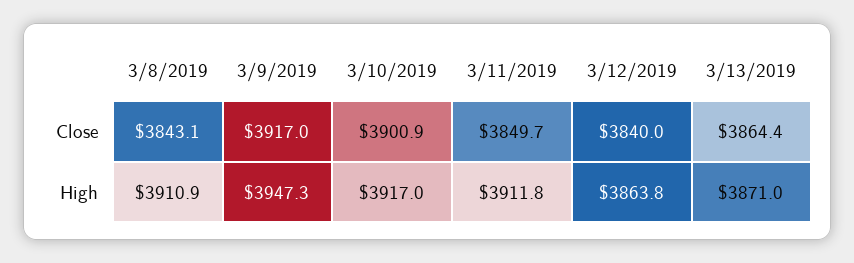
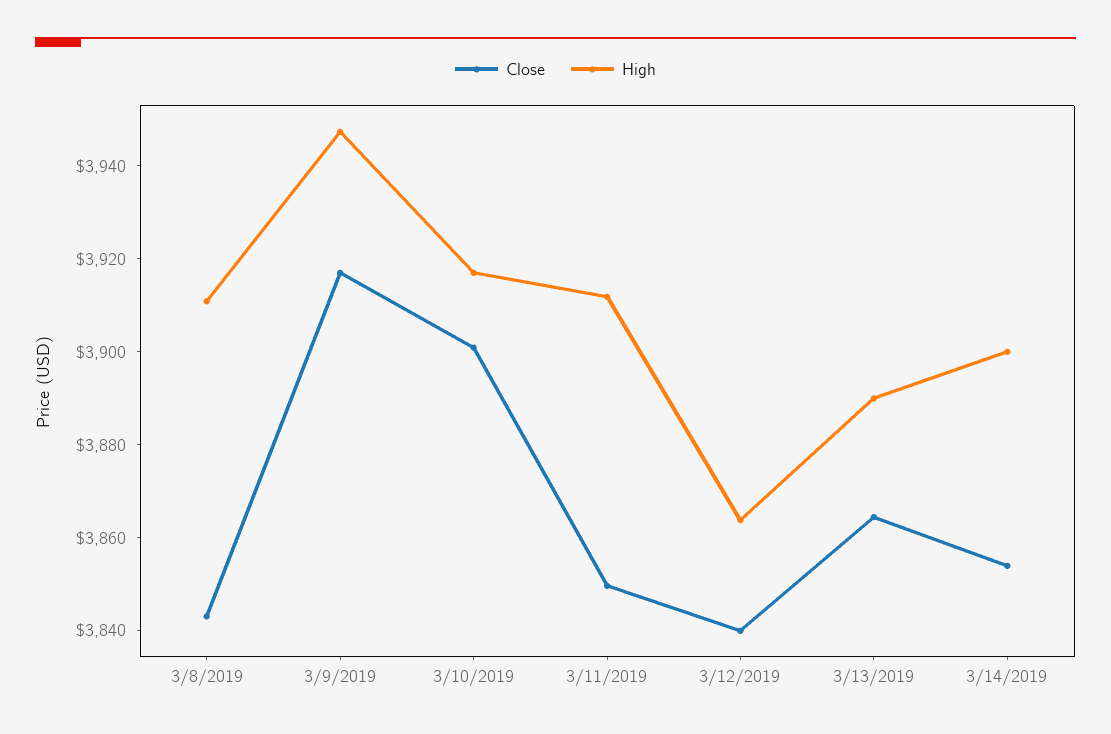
High, 3/13/2019: 3871 -> 3890
Close, 3/14/2019: none -> 3855
High, 3/14/2019: none -> 3900

